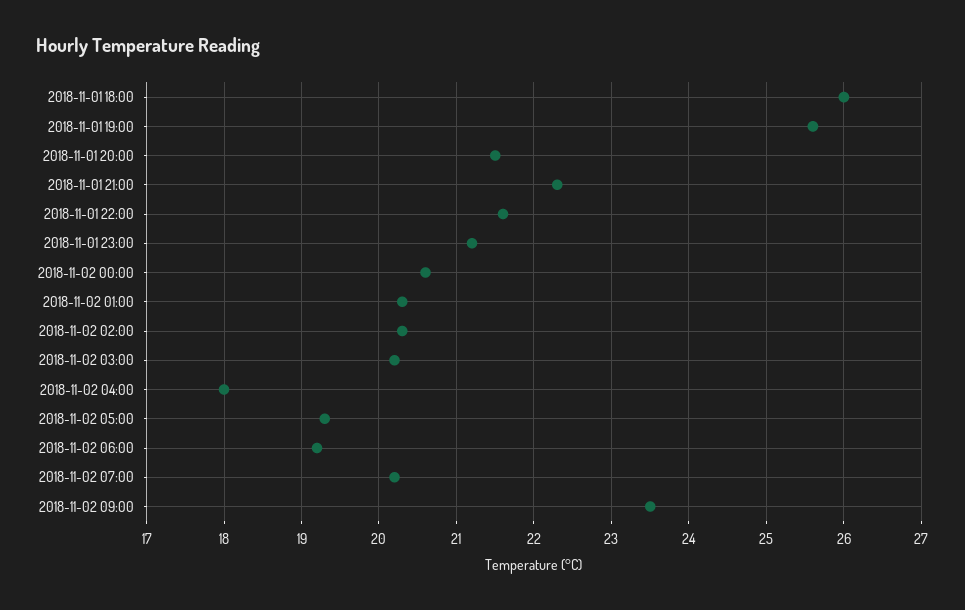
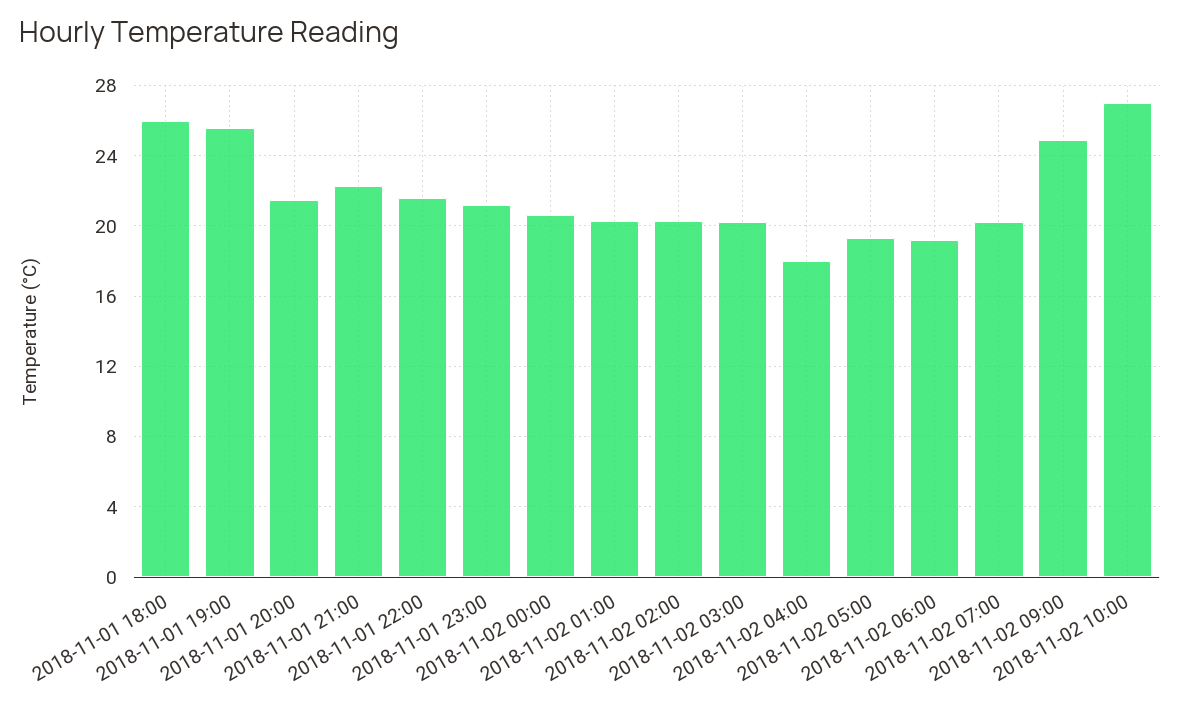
2018-11-02 09:00: 23.5 -> 25
2018-11-02 10:00: none -> 27

